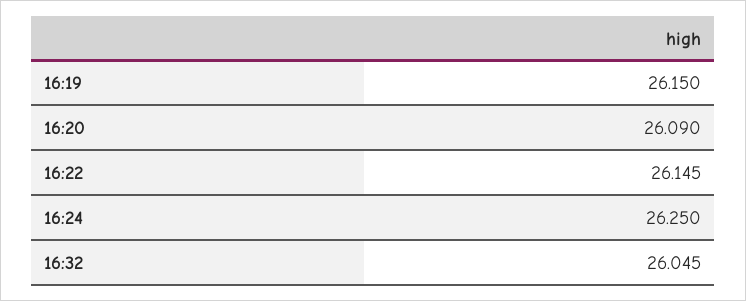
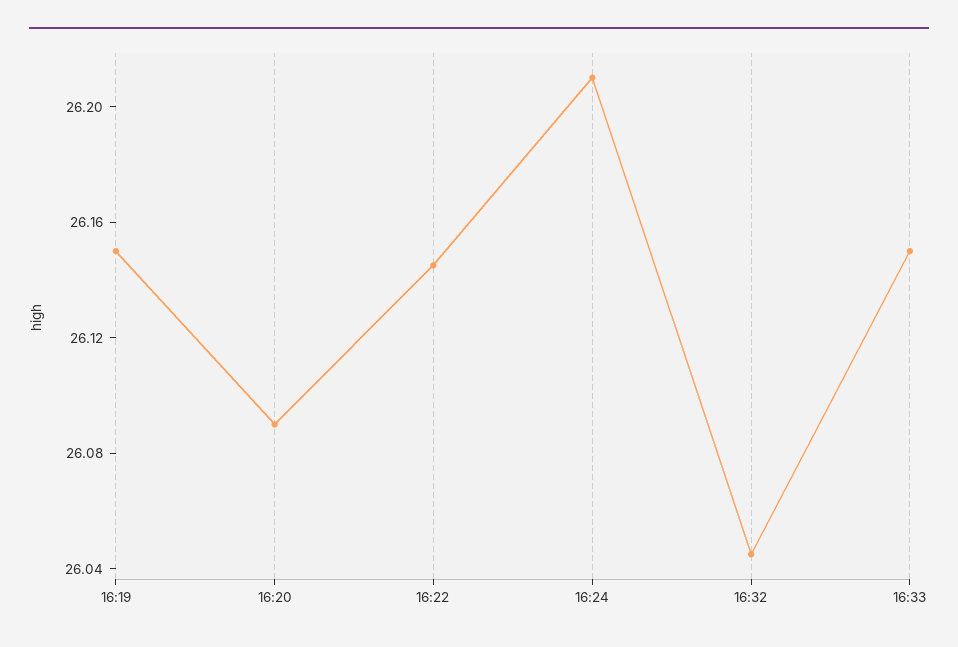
16:24: 26.25 -> 26.21
16:33: none -> 26.15

